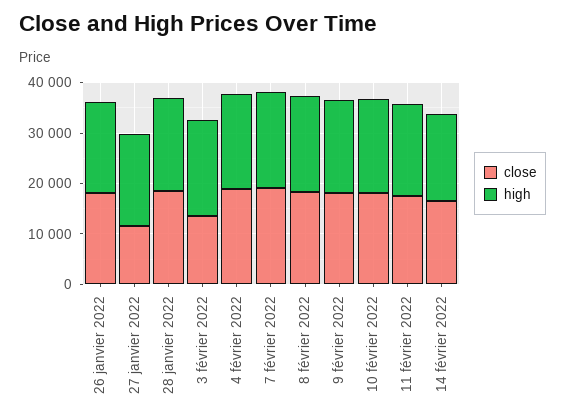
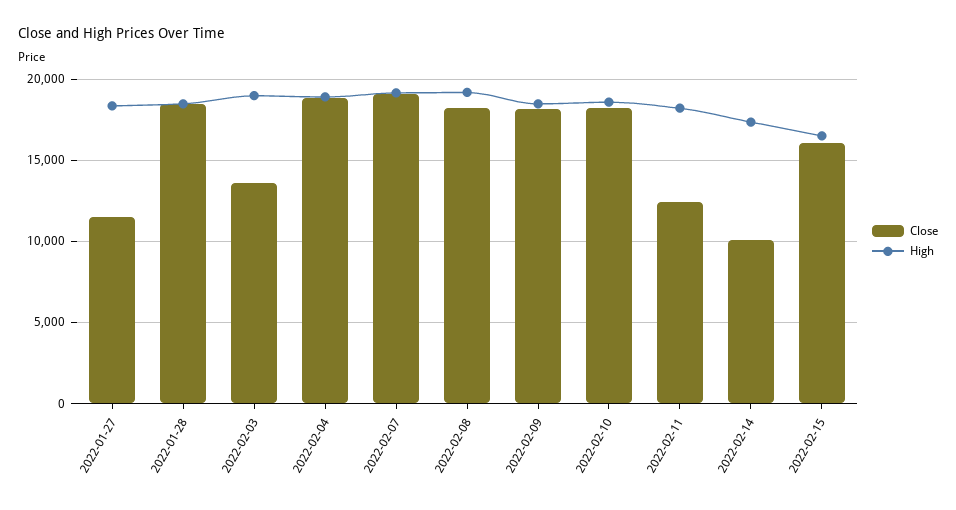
close, 26 janvier 2022: 18000 -> none
high, 26 janvier 2022: 18000 -> none
close, 11 février 2022: 18000 -> 12500
close, 14 février 2022: 16000 -> 10000
close, 2022-02-15: none -> 16000
high, 2022-02-15: none -> 16500

